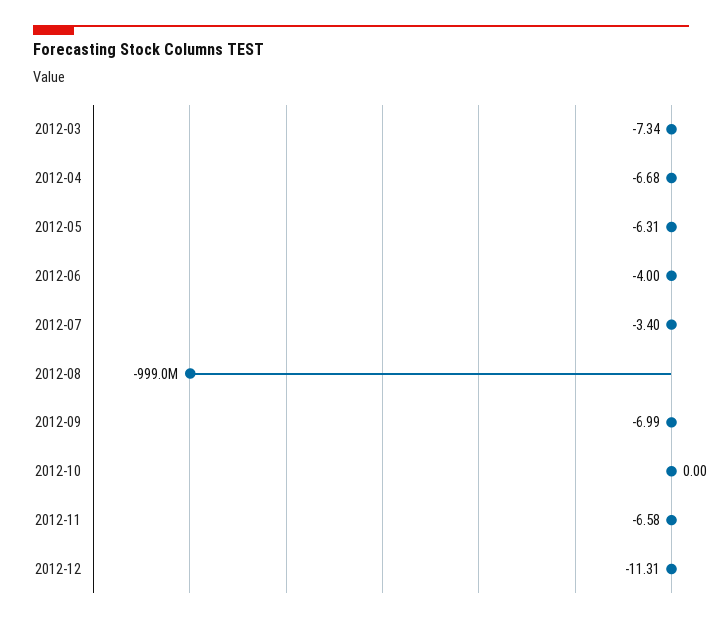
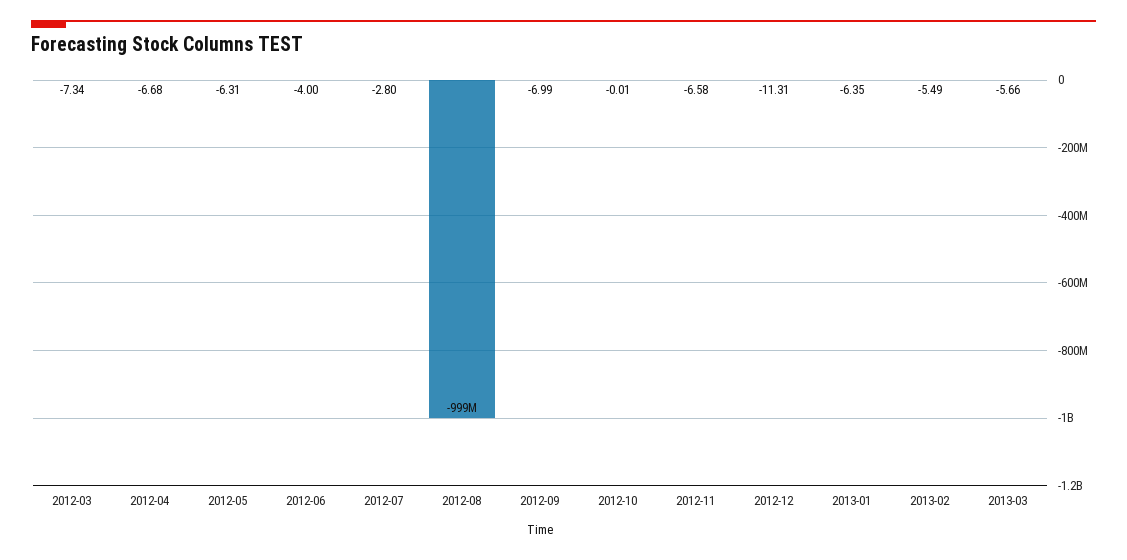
2012-07: -3.4 -> -2.8
2012-10: 0 -> -0.01
2013-01: none -> -6.35
2013-02: none -> -5.49
2013-03: none -> -5.66

